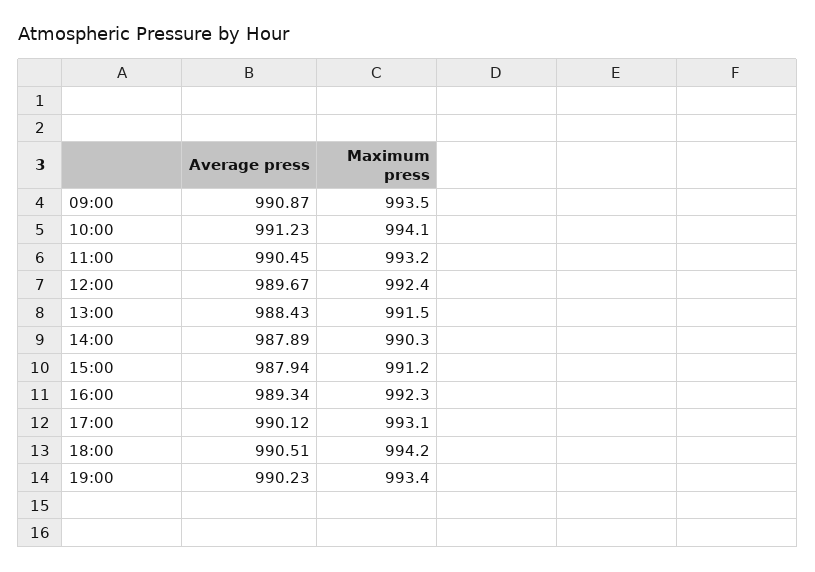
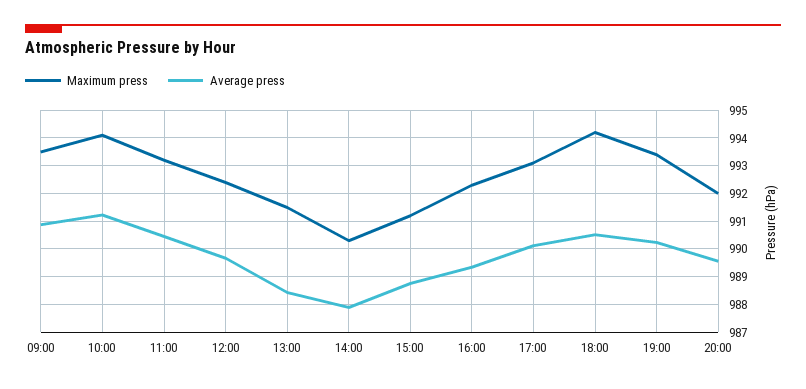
Average press, 15:00: 987.94 -> 988.75
Maximum press, 20:00: none -> 992
Average press, 20:00: none -> 989.5

